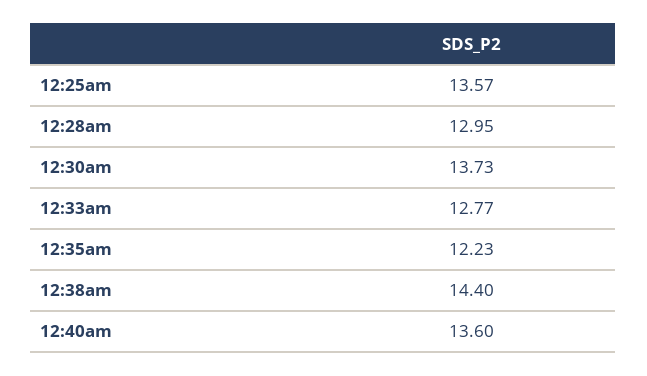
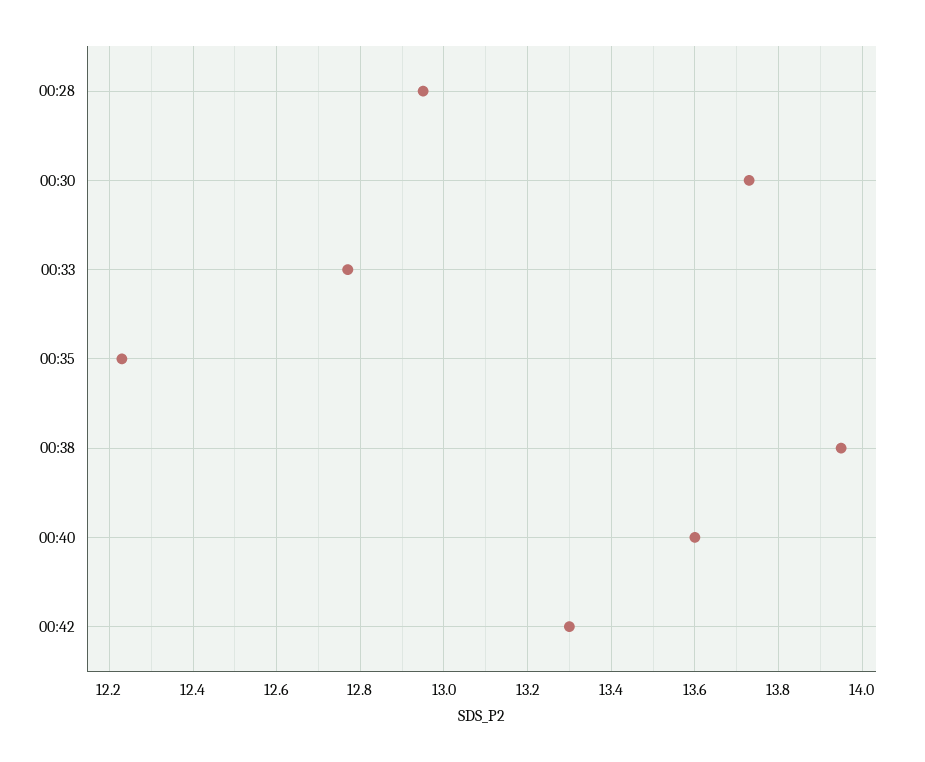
12:25am: 13.57 -> none
12:38am: 14.4 -> 13.95
00:42: none -> 13.3

